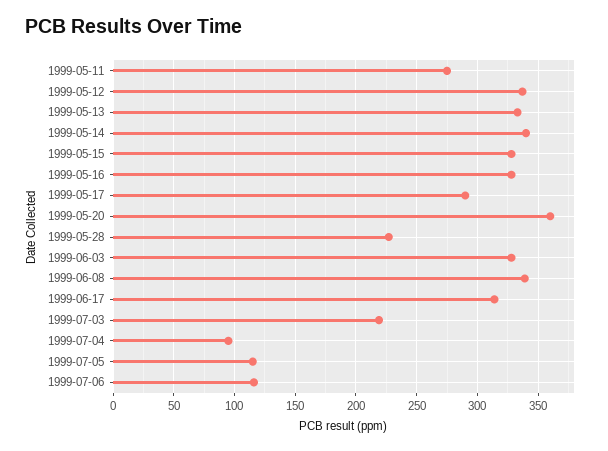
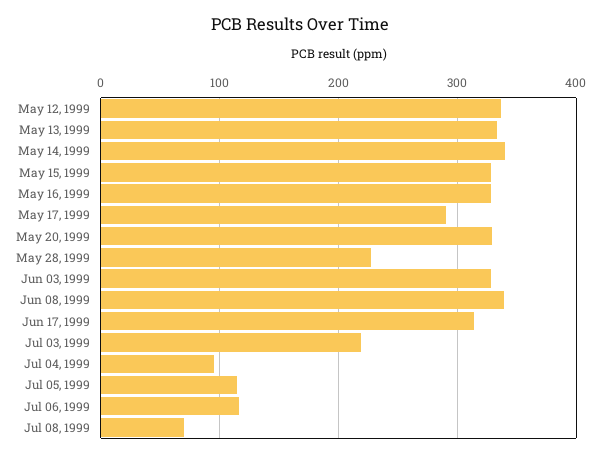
1999-05-11: 275 -> none
1999-05-20: 360 -> 330
Jul 08, 1999: none -> 70

